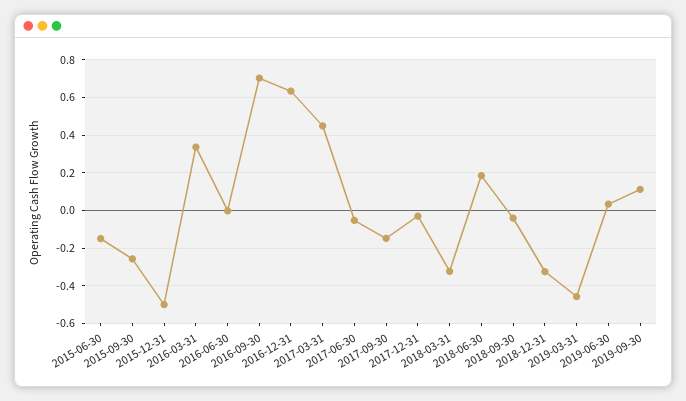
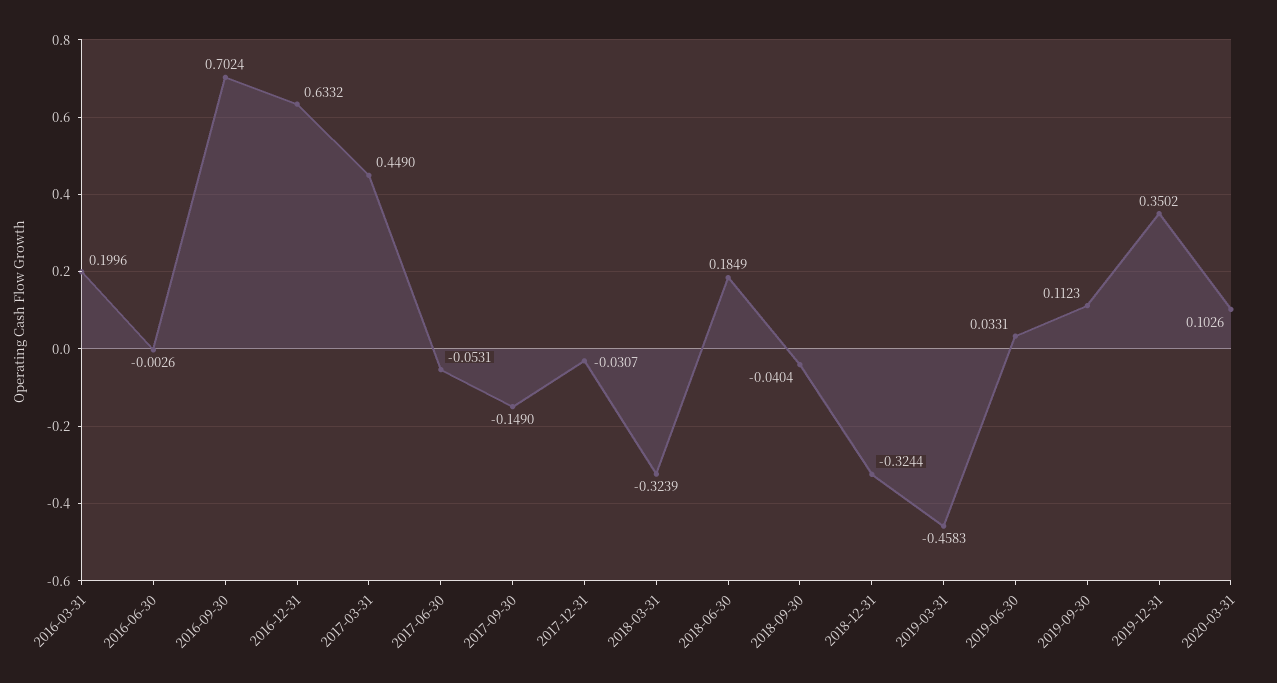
2015-06-30: -0.15 -> none
2015-09-30: -0.25 -> none
2015-12-31: -0.5 -> none
2016-03-31: 0.35 -> 0.1996
2019-12-31: none -> 0.3502
2020-03-31: none -> 0.1026

